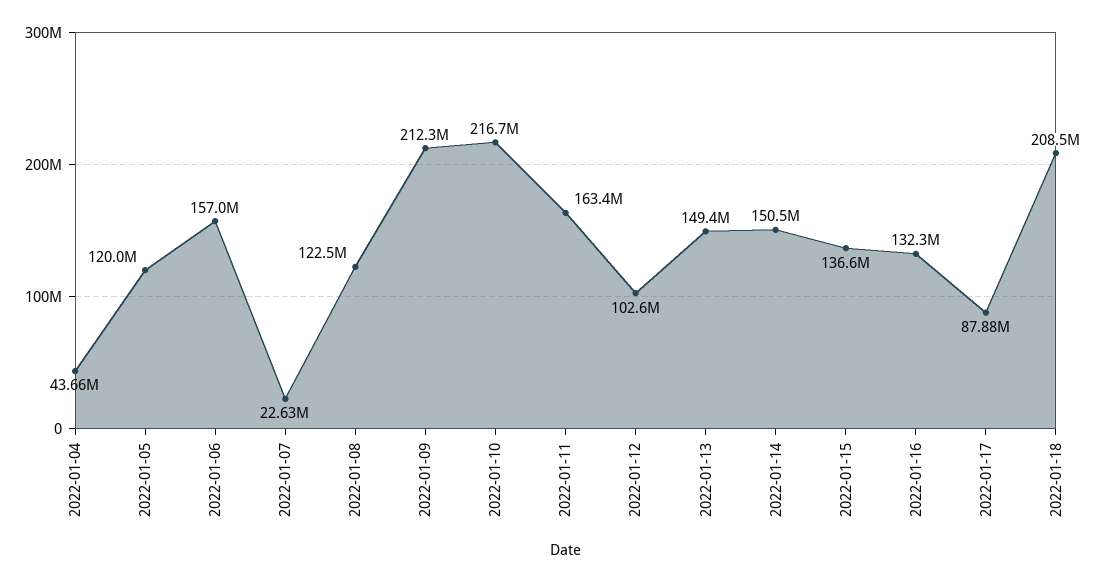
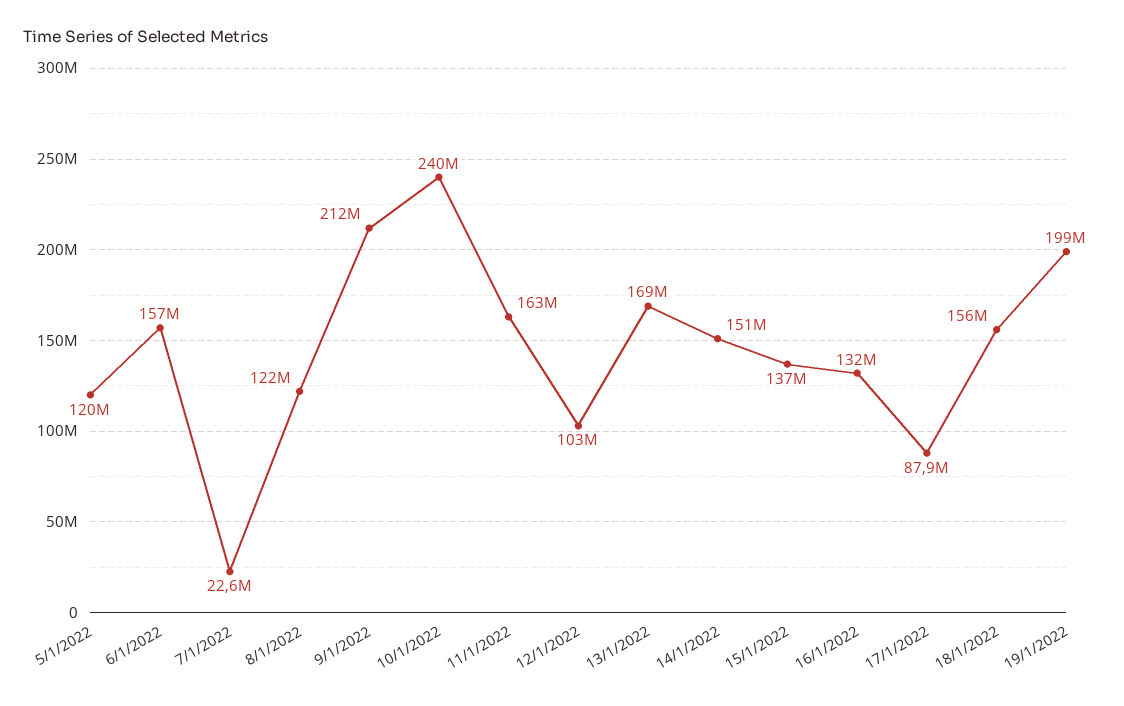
2022-01-04: 43660000 -> none
2022-01-10: 216700000 -> 240000000
2022-01-13: 149400000 -> 169000000
2022-01-18: 208500000 -> 156000000
19/1/2022: none -> 199000000

